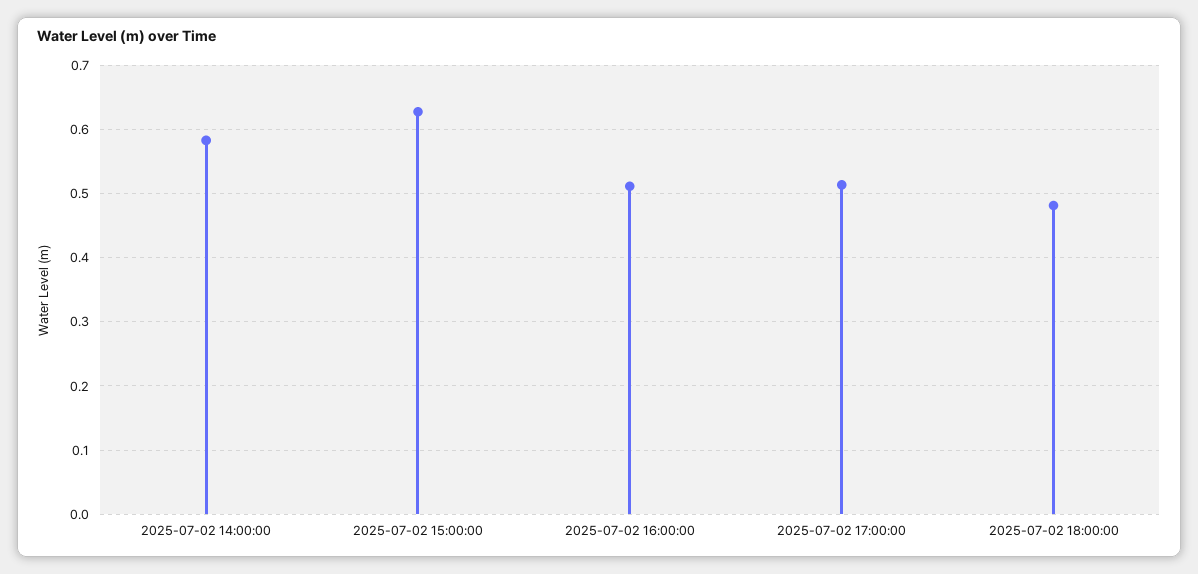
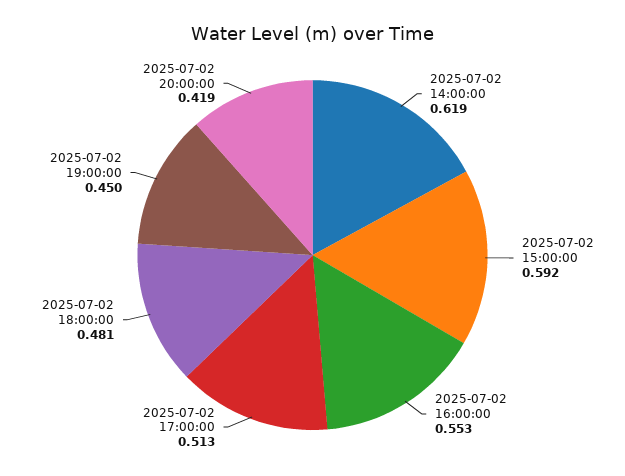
2025-07-02 14:00:00: 0.58 -> 0.619
2025-07-02 15:00:00: 0.63 -> 0.592
2025-07-02 16:00:00: 0.51 -> 0.553
2025-07-02 19:00:00: none -> 0.45
2025-07-02 20:00:00: none -> 0.419

